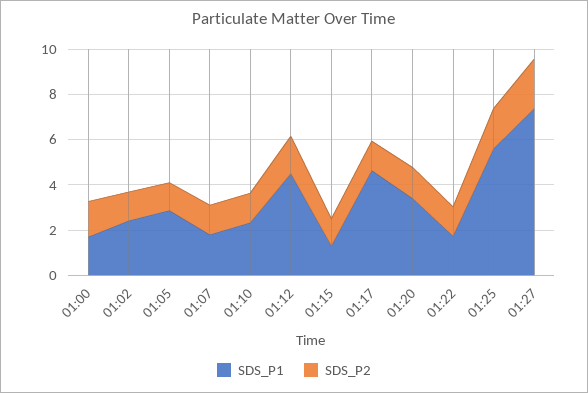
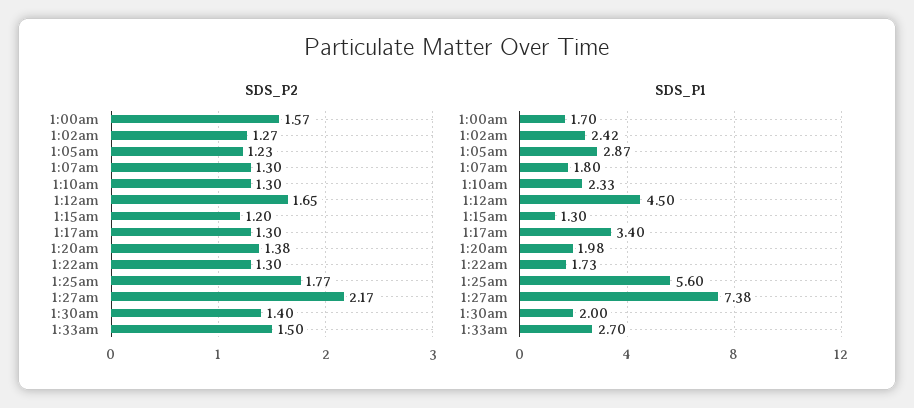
SDS_P1, 01:17: 4.5 -> 3.4
SDS_P1, 01:20: 3.5 -> 1.98
SDS_P2, 1:30am: none -> 1.4
SDS_P2, 1:33am: none -> 1.5
SDS_P1, 1:30am: none -> 2
SDS_P1, 1:33am: none -> 2.7

